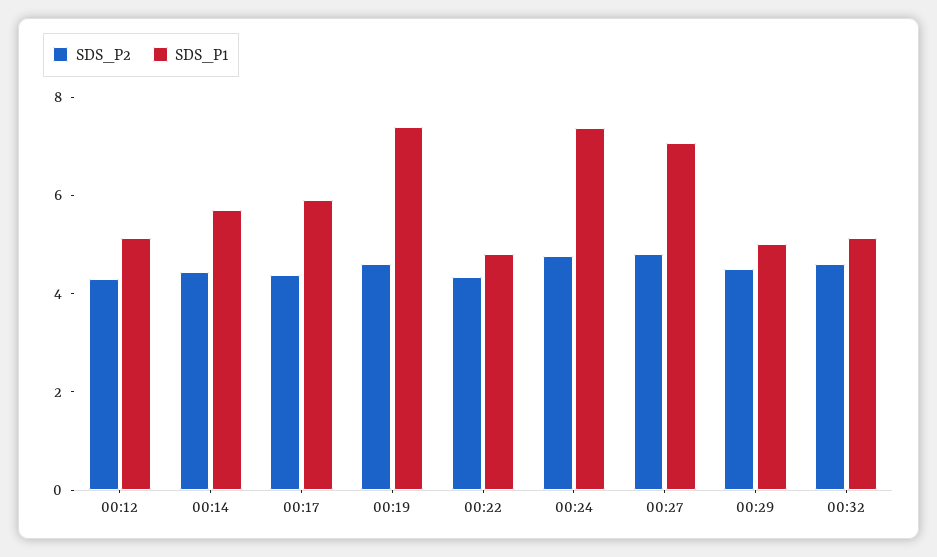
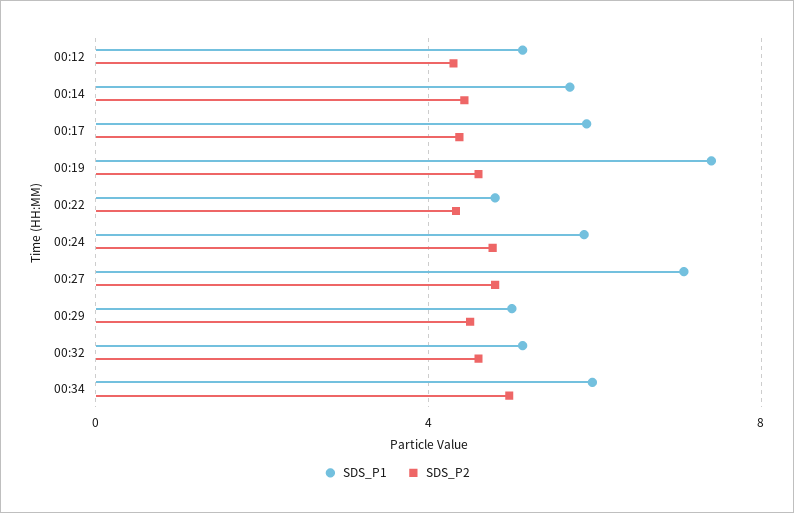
SDS_P1, 00:24: 7.5 -> 6
SDS_P1, 00:34: none -> 6
SDS_P2, 00:34: none -> 5

